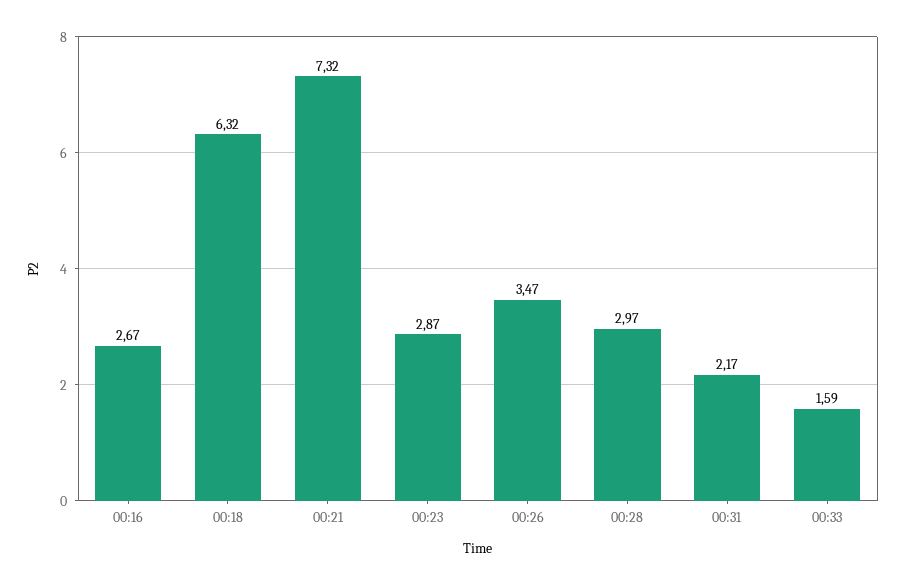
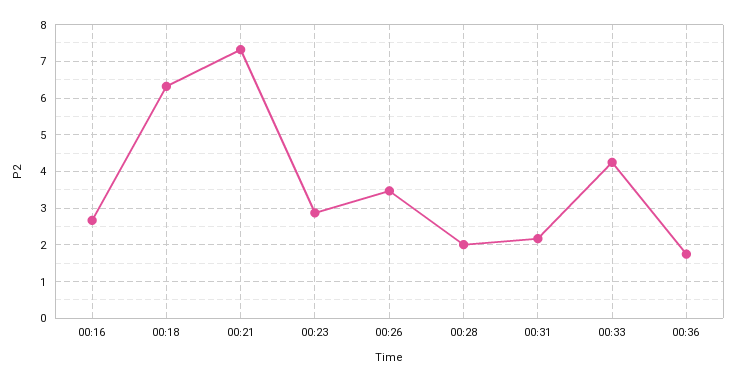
00:28: 2.97 -> 2
00:33: 1.59 -> 4.2
00:36: none -> 1.8

